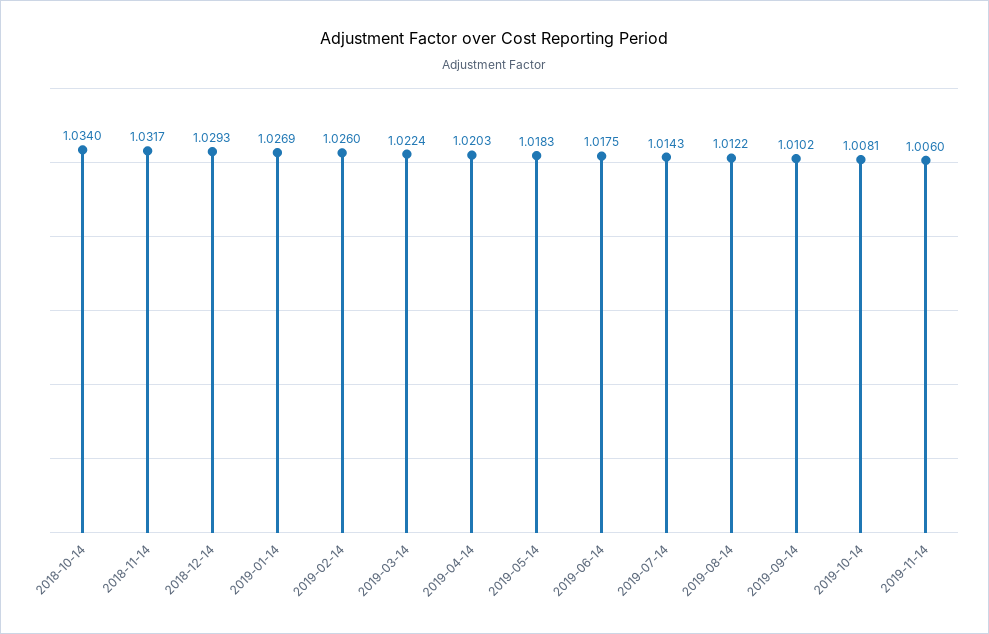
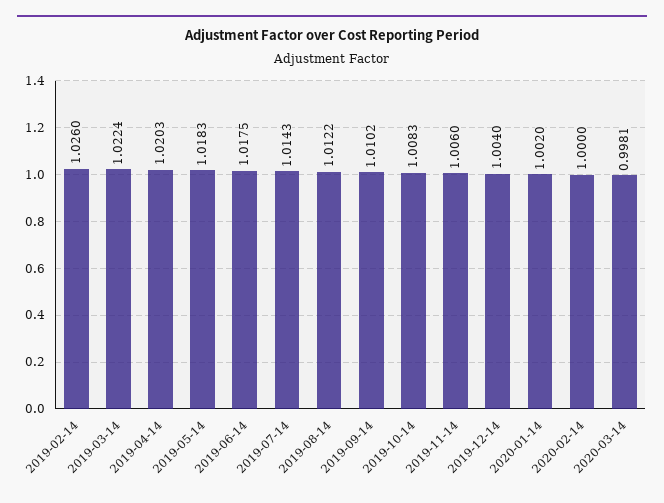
2018-10-14: 1.034 -> none
2018-11-14: 1.0317 -> none
2018-12-14: 1.0293 -> none
2019-01-14: 1.0269 -> none
2019-10-14: 1.0081 -> 1.0083
2019-12-14: none -> 1.004
2020-01-14: none -> 1.002
2020-02-14: none -> 1
2020-03-14: none -> 0.9981

